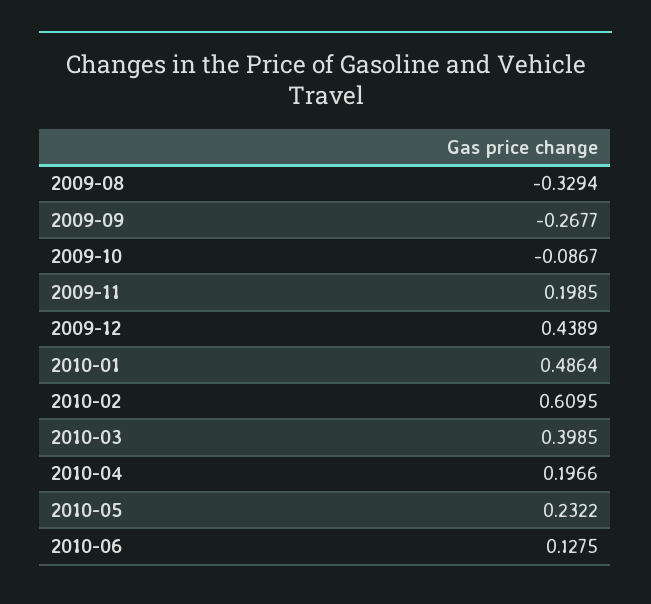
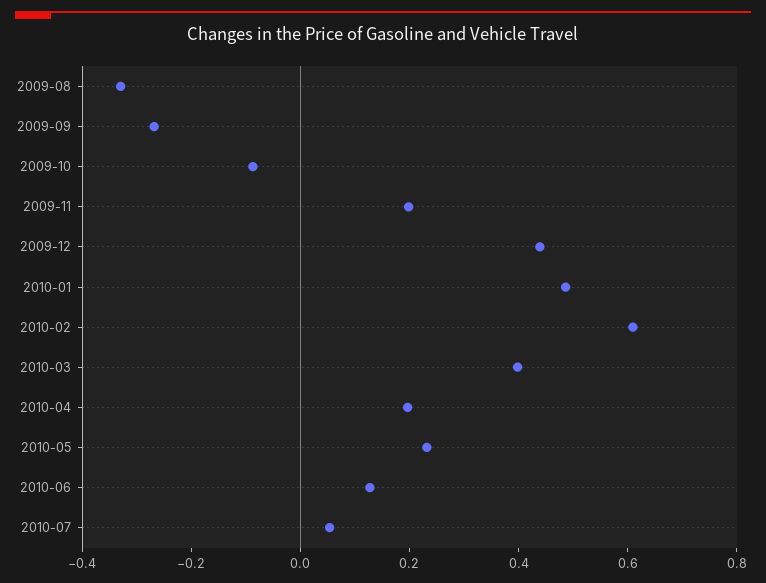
2010-07: none -> 0.05

